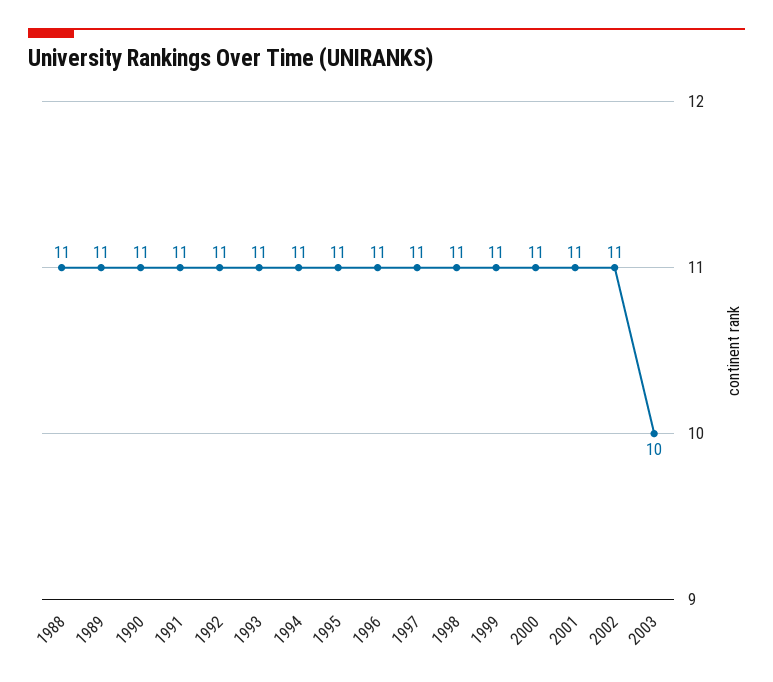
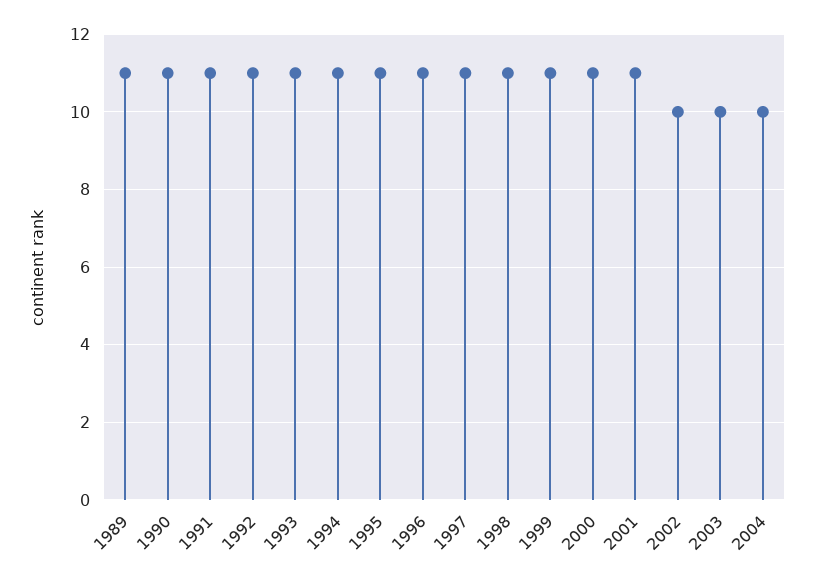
1988: 11 -> none
2002: 11 -> 10
2004: none -> 10

